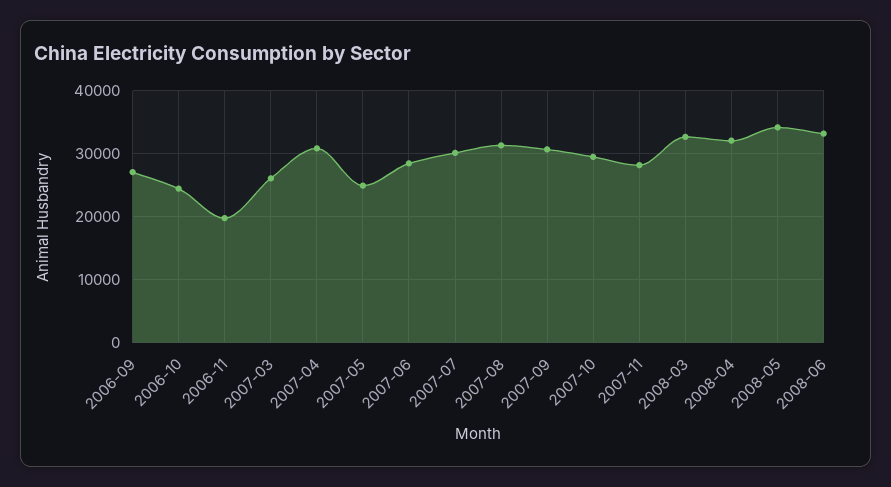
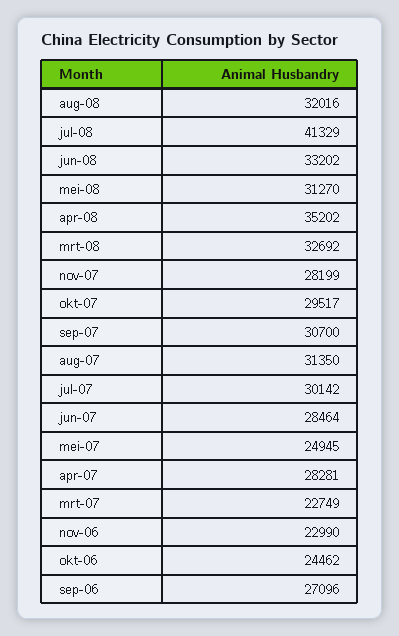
2006-11: 20000 -> 22990
2007-03: 26000 -> 22749
2007-04: 31000 -> 28281
2008-04: 32000 -> 35202
2008-05: 34000 -> 31270
aug-08: none -> 32016
jul-08: none -> 41329

